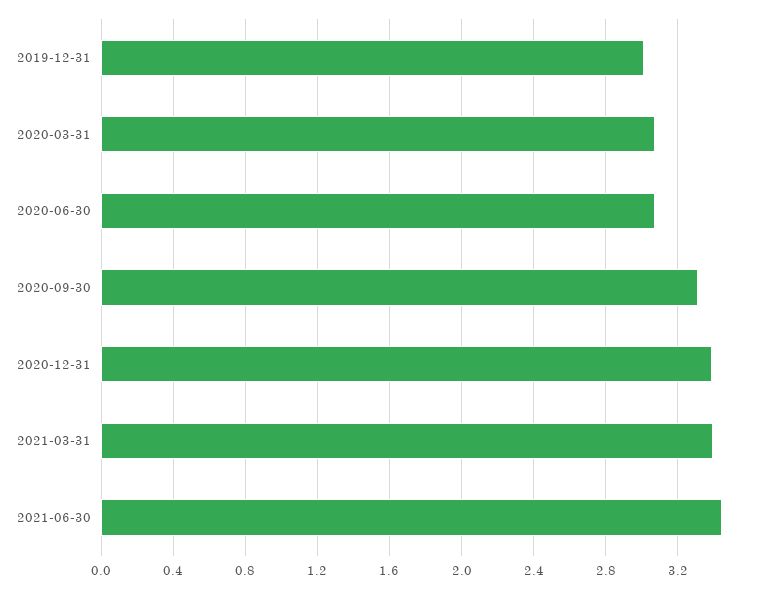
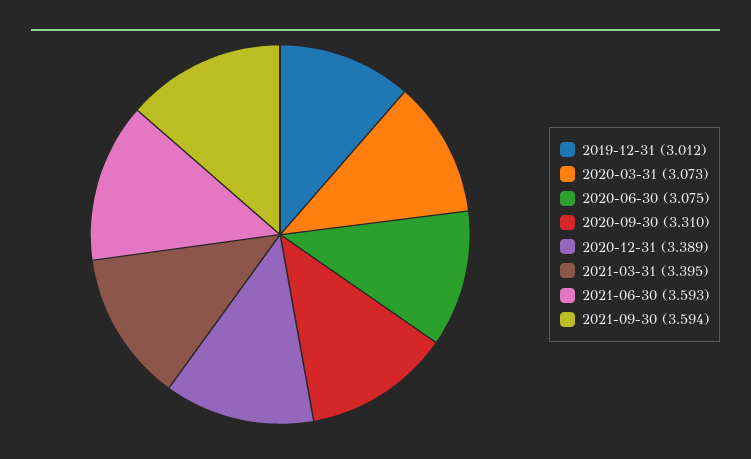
2021-06-30: 3.45 -> 3.593
2021-09-30: none -> 3.594

